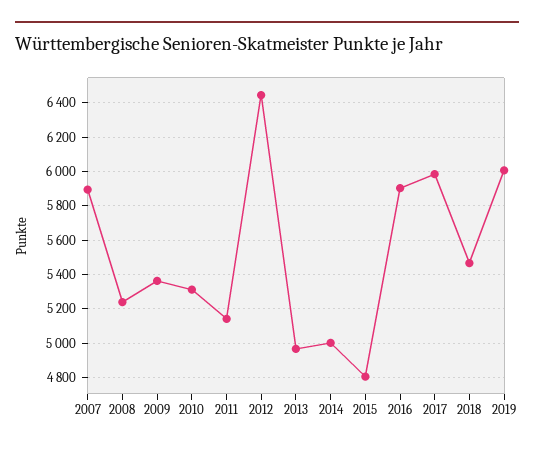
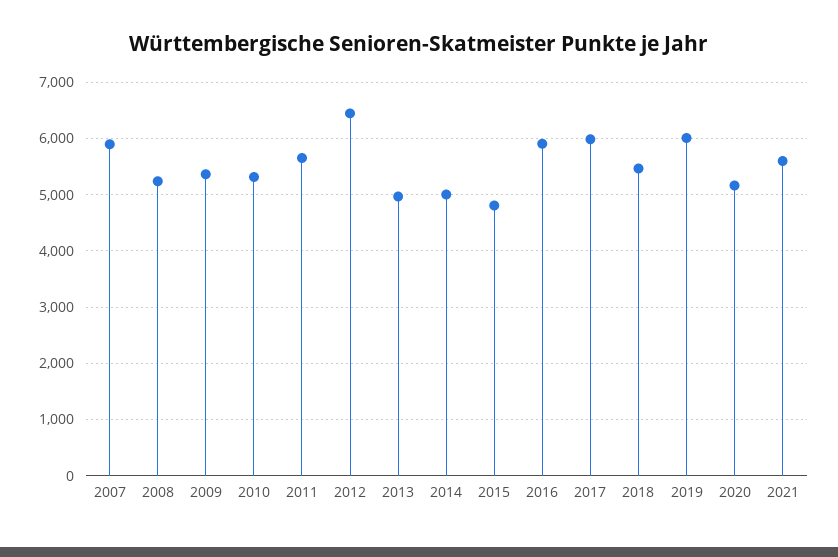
2011: 5150 -> 5600
2020: none -> 5200
2021: none -> 5600

